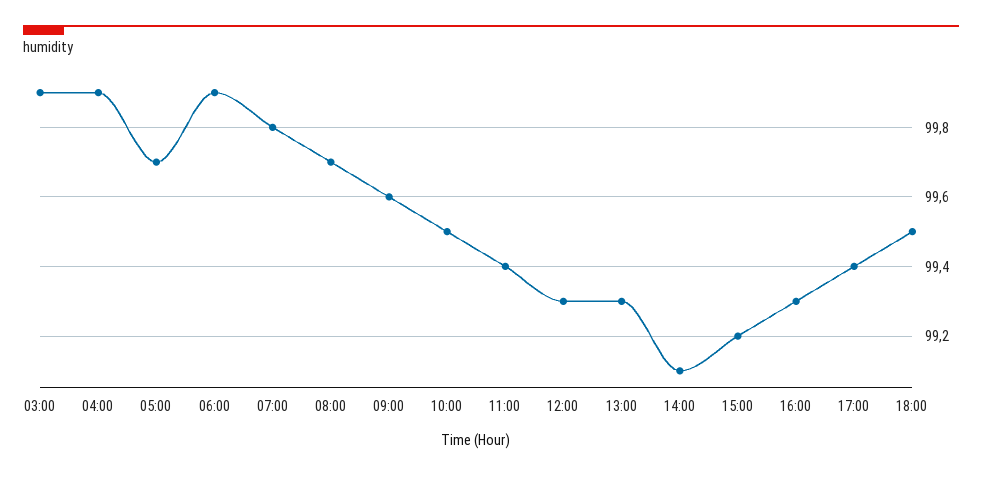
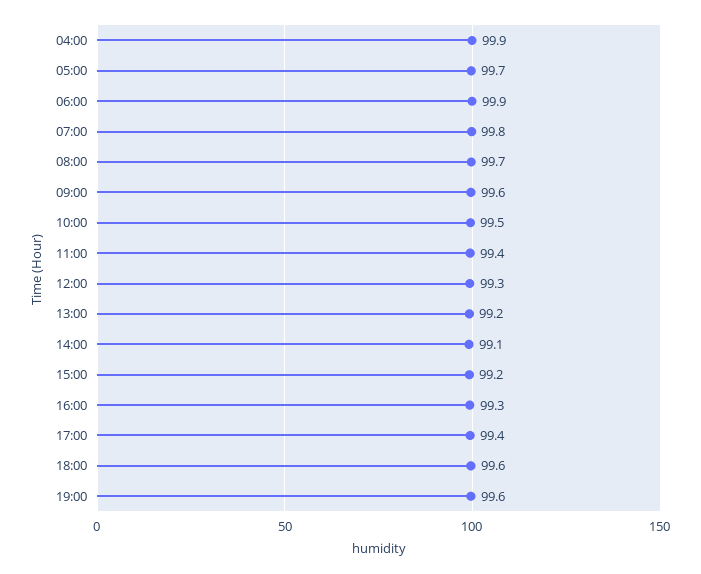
03:00: 99.9 -> none
13:00: 99.3 -> 99.2
18:00: 99.5 -> 99.6
19:00: none -> 99.6

